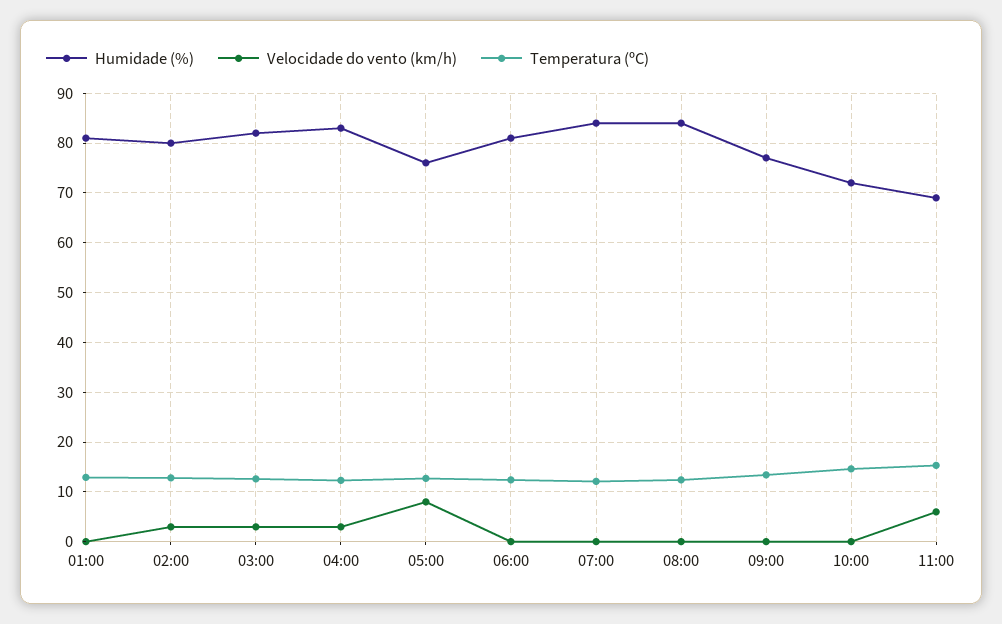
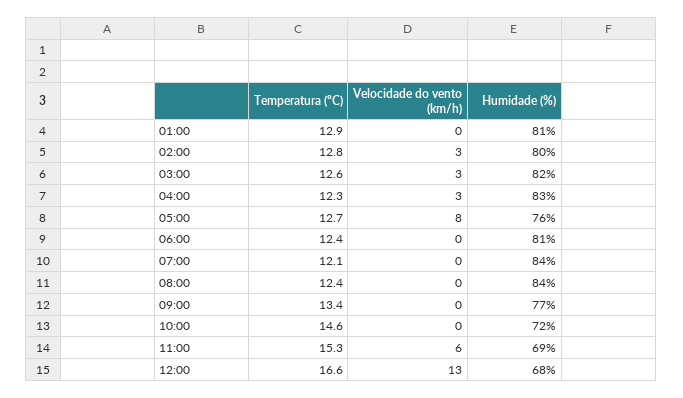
Temperatura (ºC), 12:00: none -> 16.6
Velocidade do vento (km/h), 12:00: none -> 13
Humidade (%), 12:00: none -> 68

